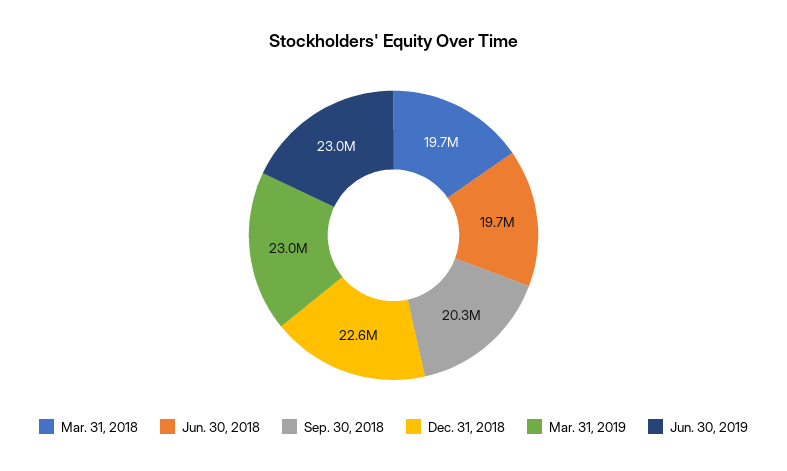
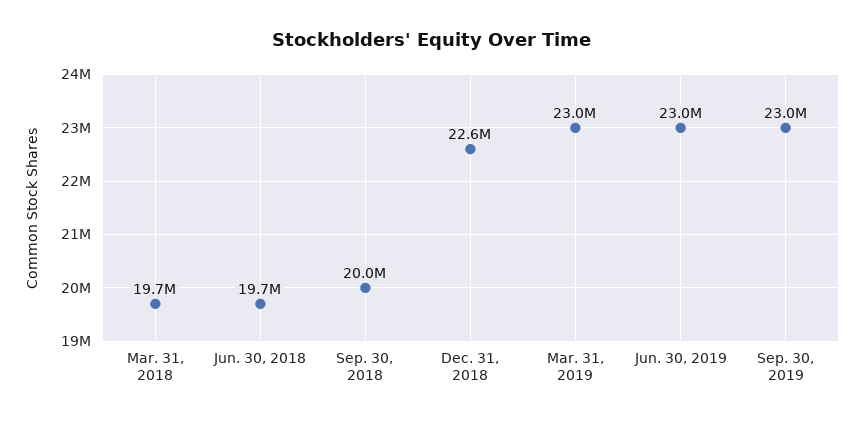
Sep. 30, 2018: 20300000 -> 20000000
Sep. 30, 2019: none -> 23000000

